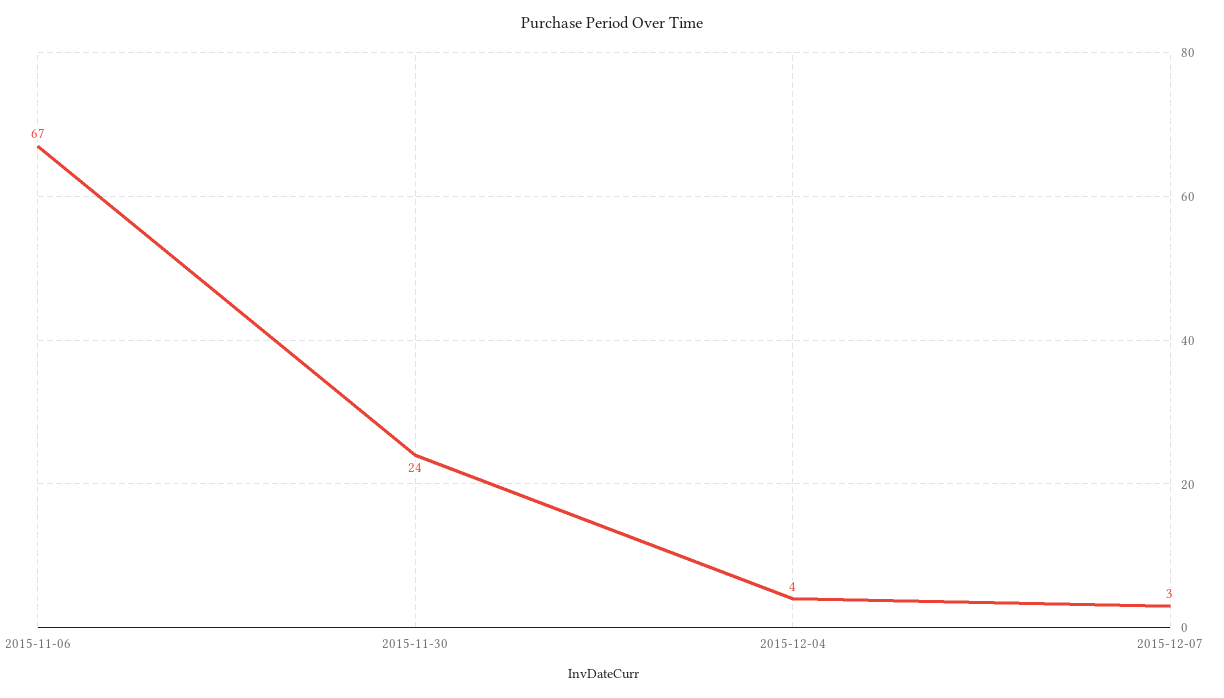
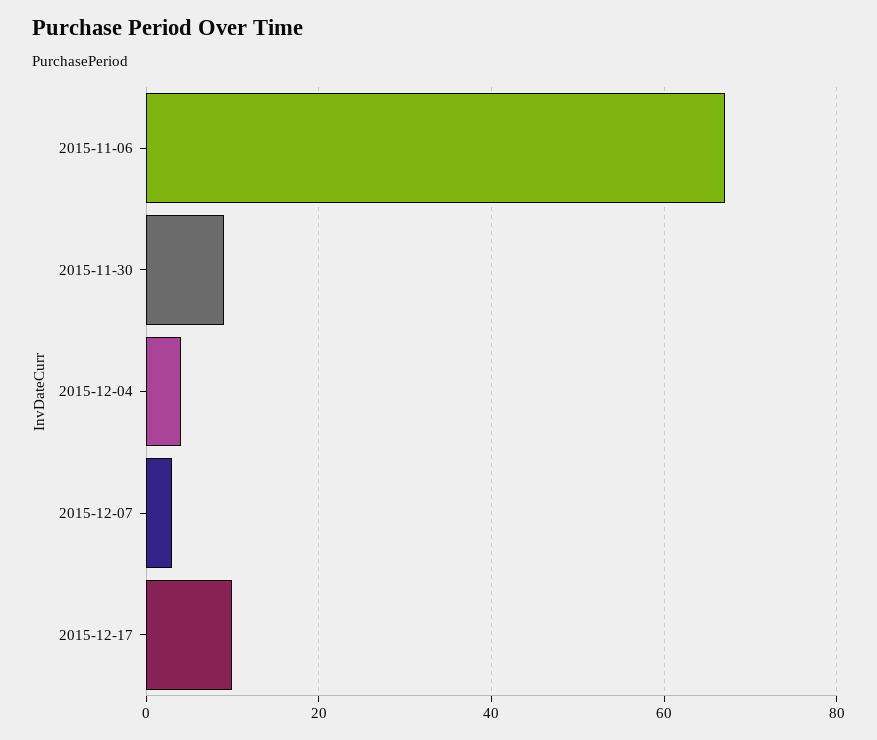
2015-11-30: 24 -> 10
2015-12-17: none -> 10

